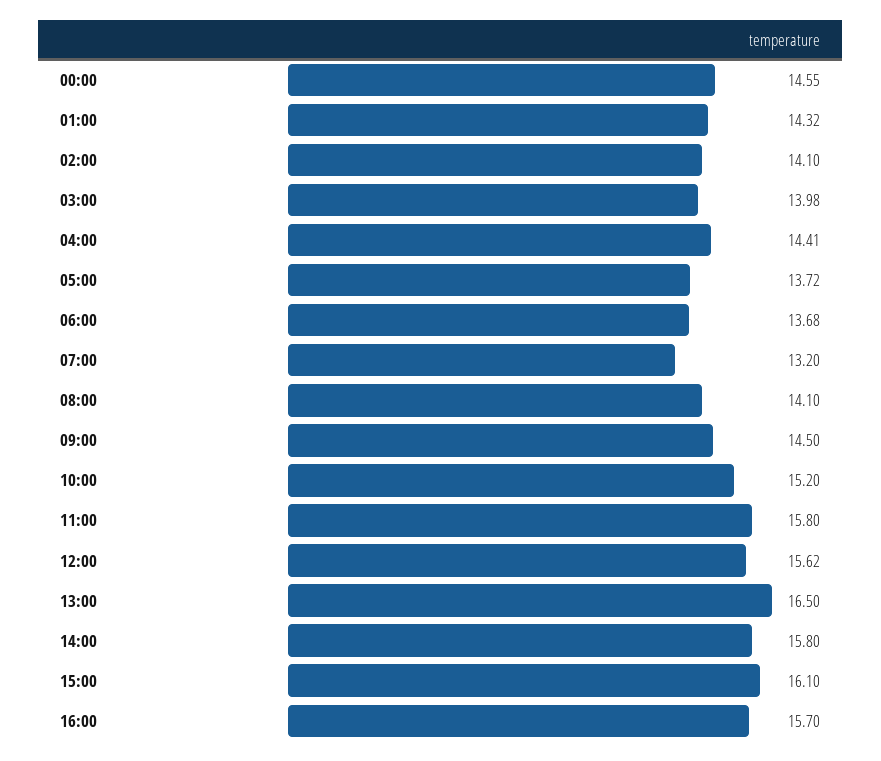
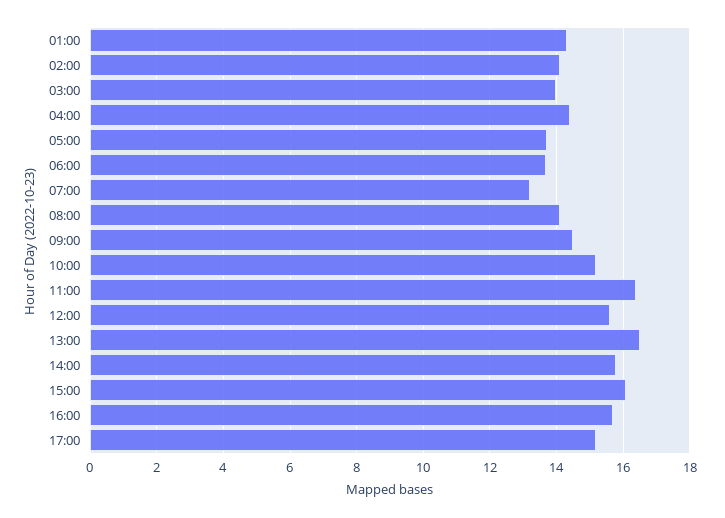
00:00: 14.55 -> none
11:00: 15.8 -> 16.4
17:00: none -> 15.2

